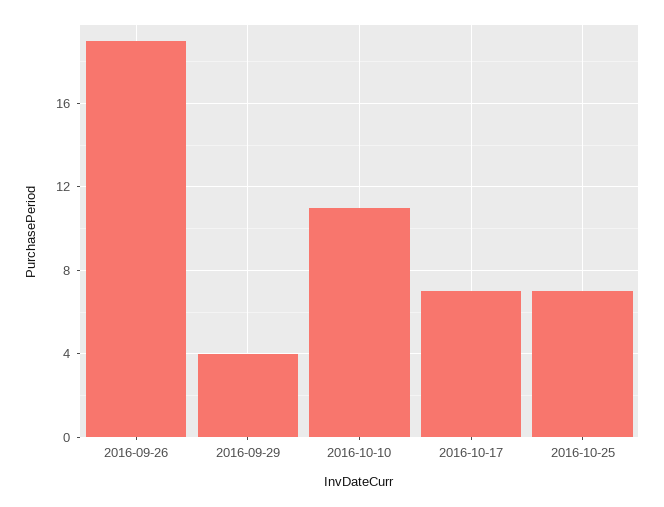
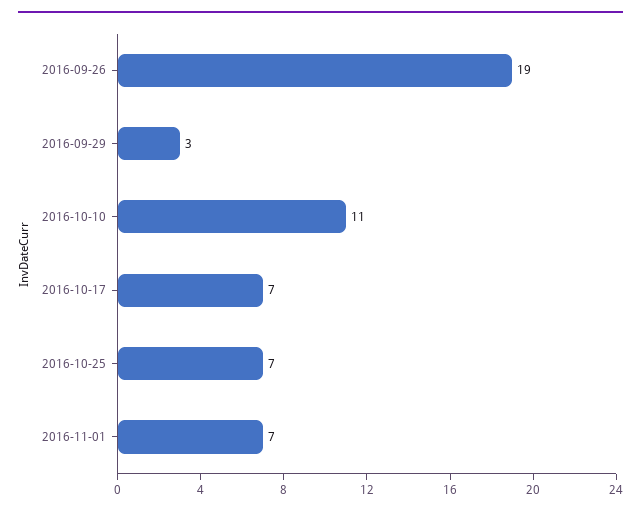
2016-09-29: 4 -> 3
2016-11-01: none -> 7

